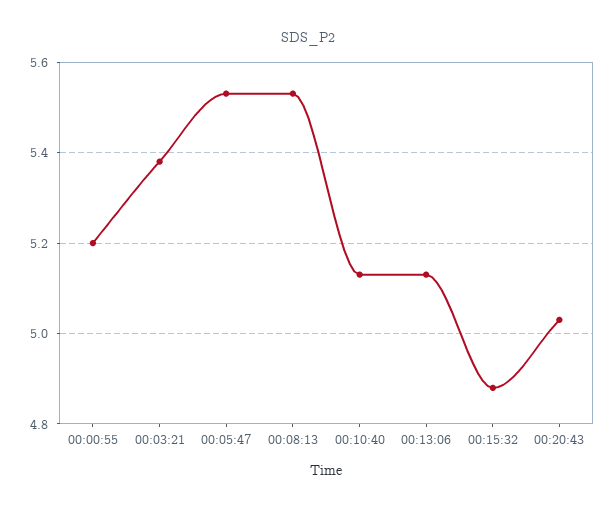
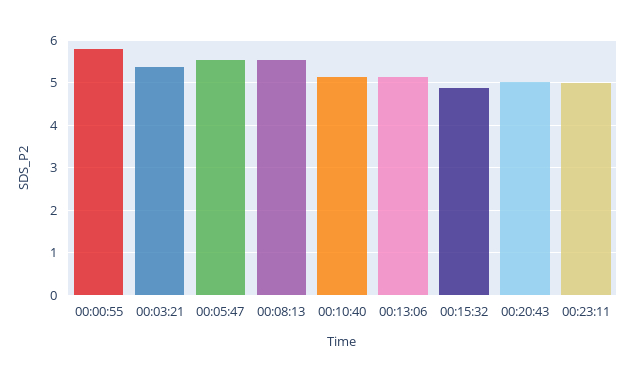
00:00:55: 5.2 -> 5.8
00:23:11: none -> 5

